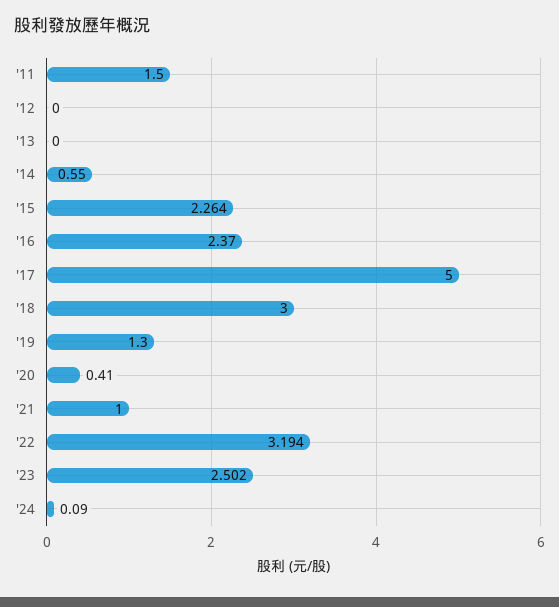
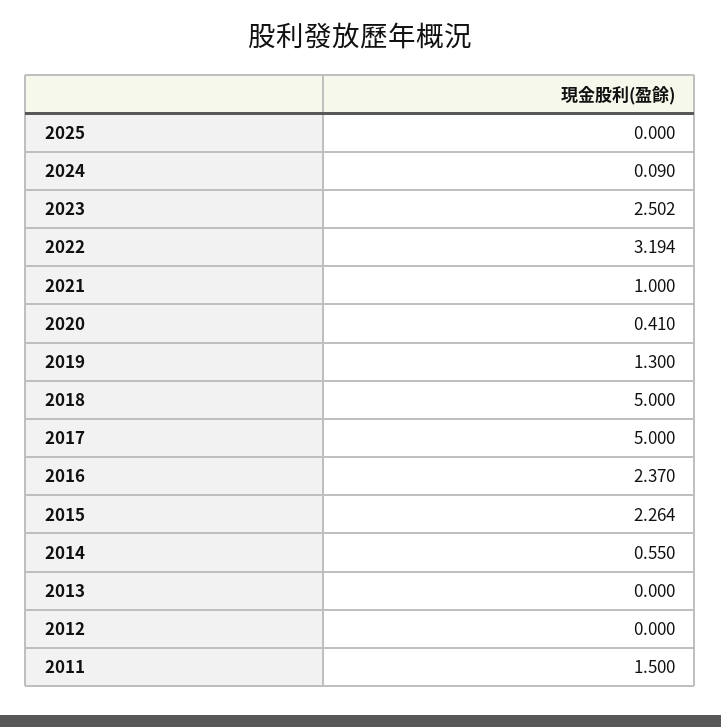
'18: 3 -> 5
2025: none -> 0

